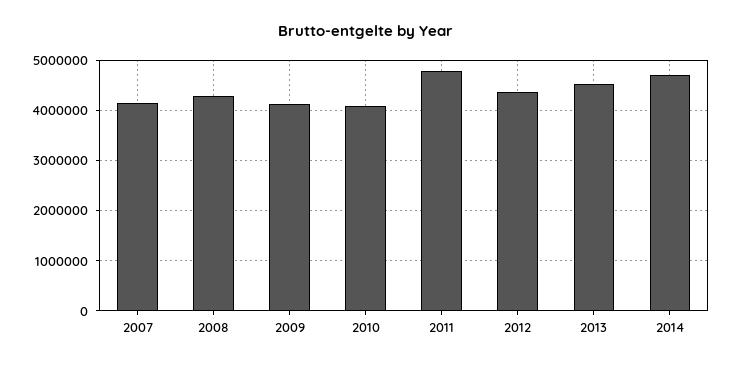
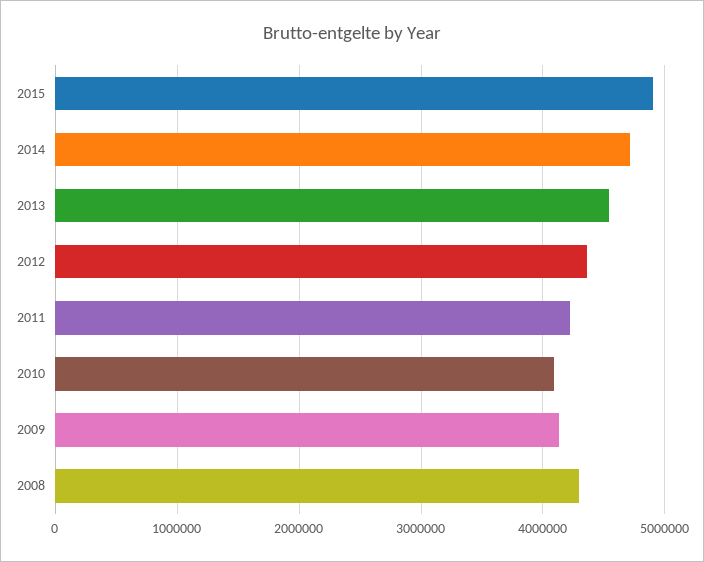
2007: 4200000 -> none
2011: 4800000 -> 4200000
2015: none -> 4900000

